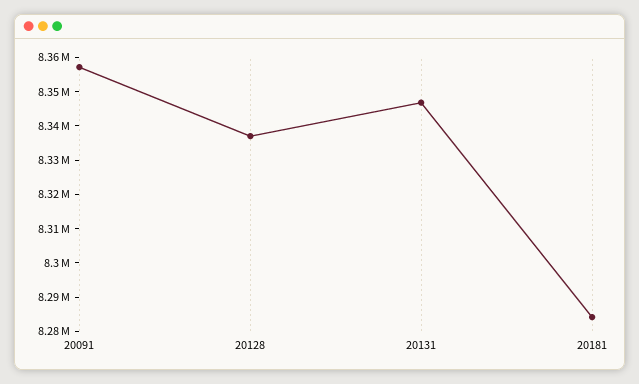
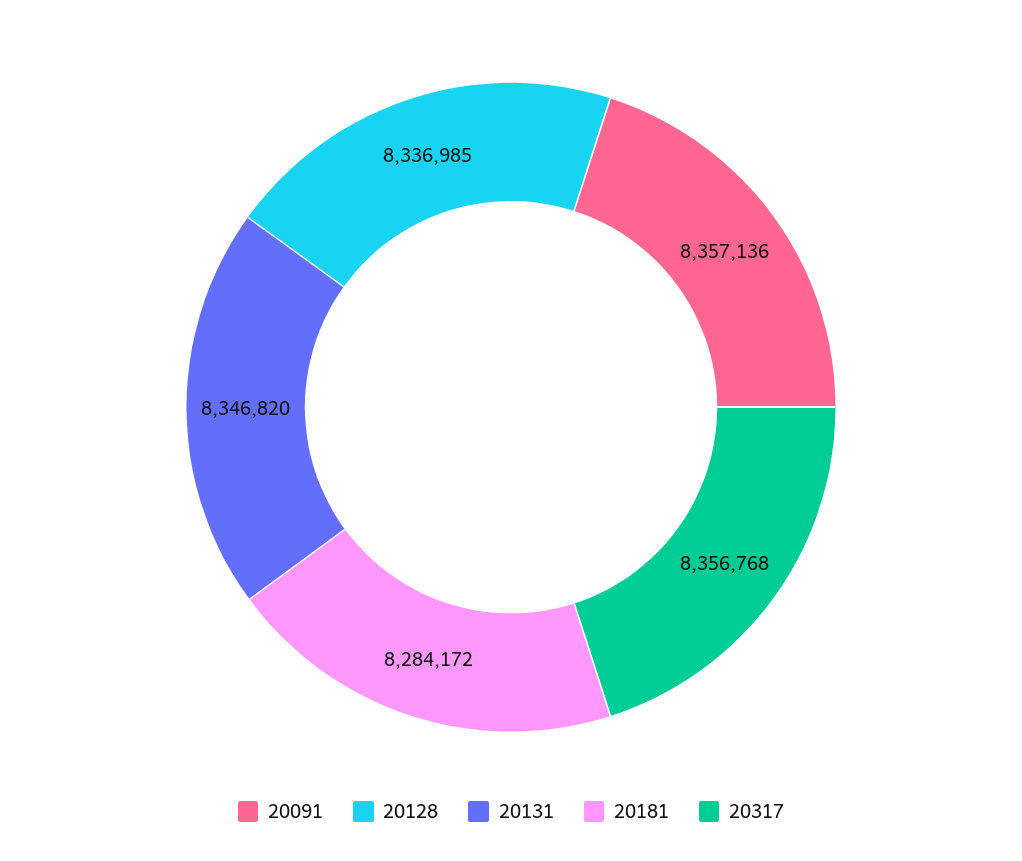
20317: none -> 8356768

